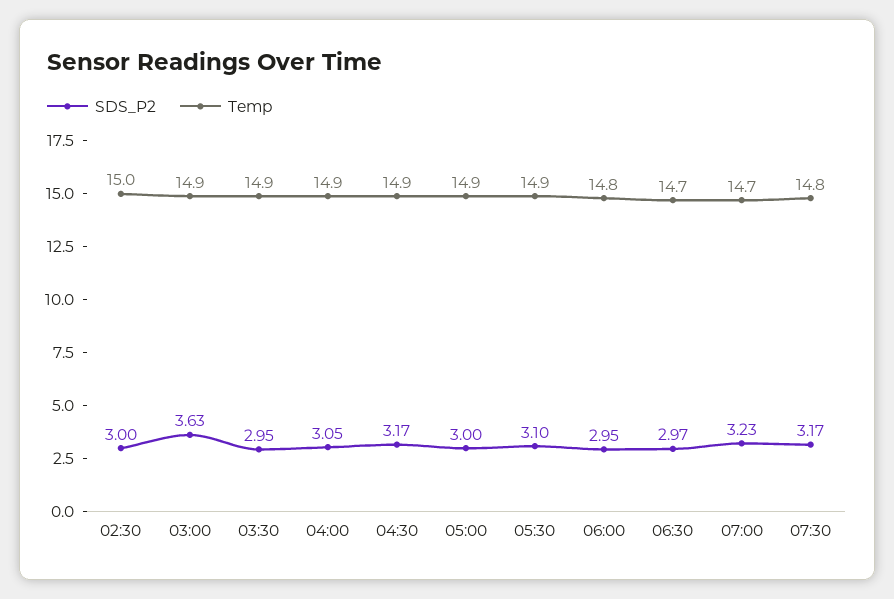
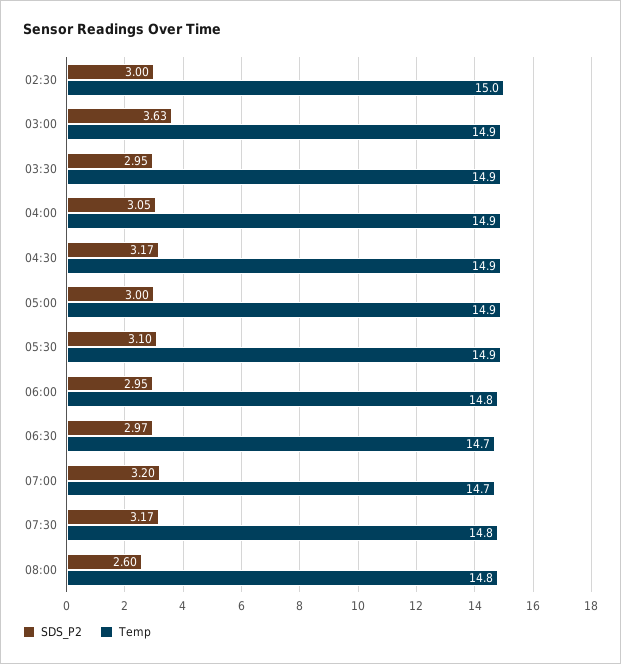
SDS_P2, 07:00: 3.23 -> 3.2
SDS_P2, 08:00: none -> 2.6
Temp, 08:00: none -> 14.8

